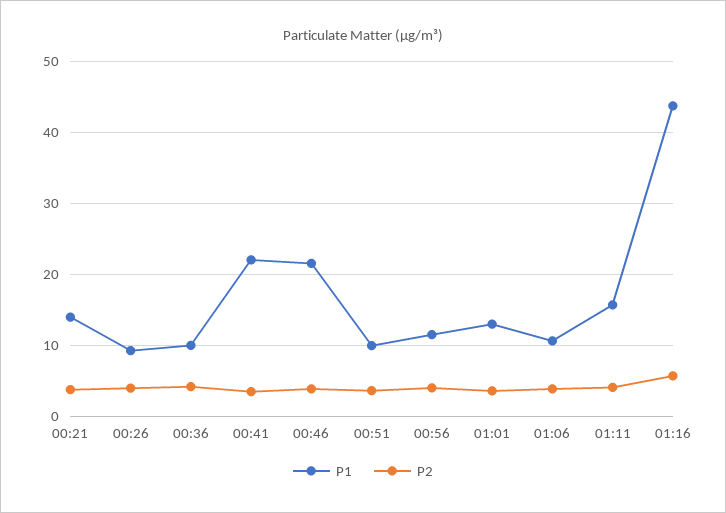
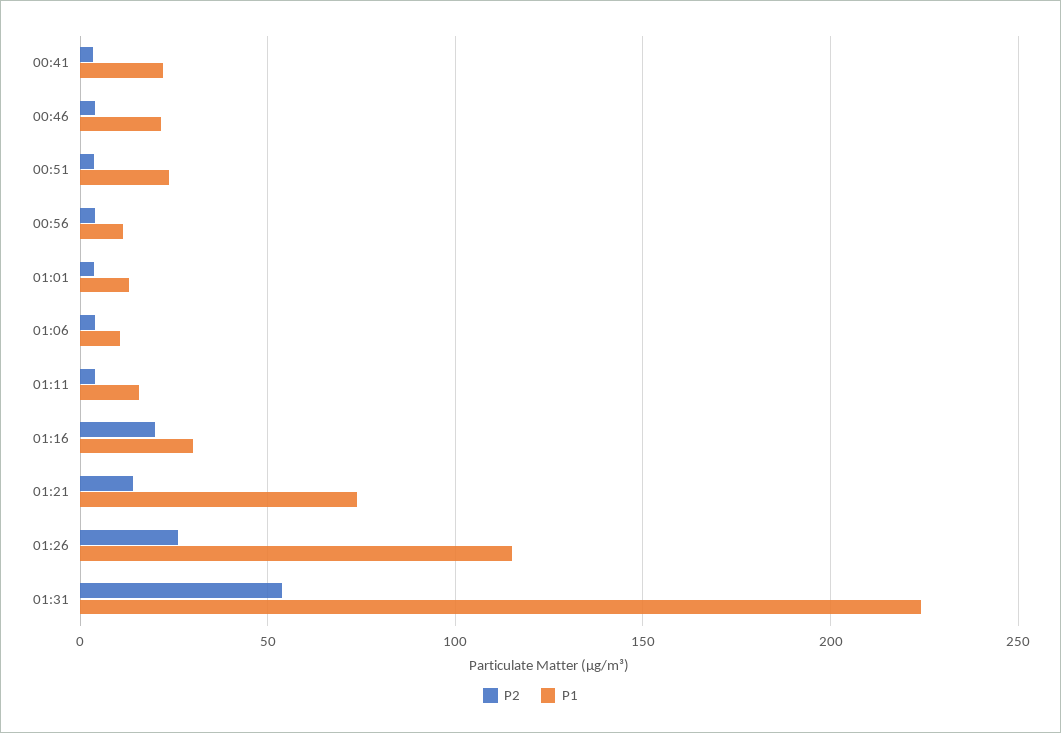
P1, 00:21: 14 -> none
P2, 00:21: 4 -> none
P1, 00:26: 9 -> none
P2, 00:26: 4 -> none
P1, 00:36: 10 -> none
P2, 00:36: 4 -> none
P1, 00:51: 10 -> 25
P1, 01:16: 44 -> 30
P2, 01:16: 6 -> 20
P2, 01:21: none -> 15
P1, 01:21: none -> 75
P2, 01:26: none -> 25
P1, 01:26: none -> 115
P2, 01:31: none -> 55
P1, 01:31: none -> 225

